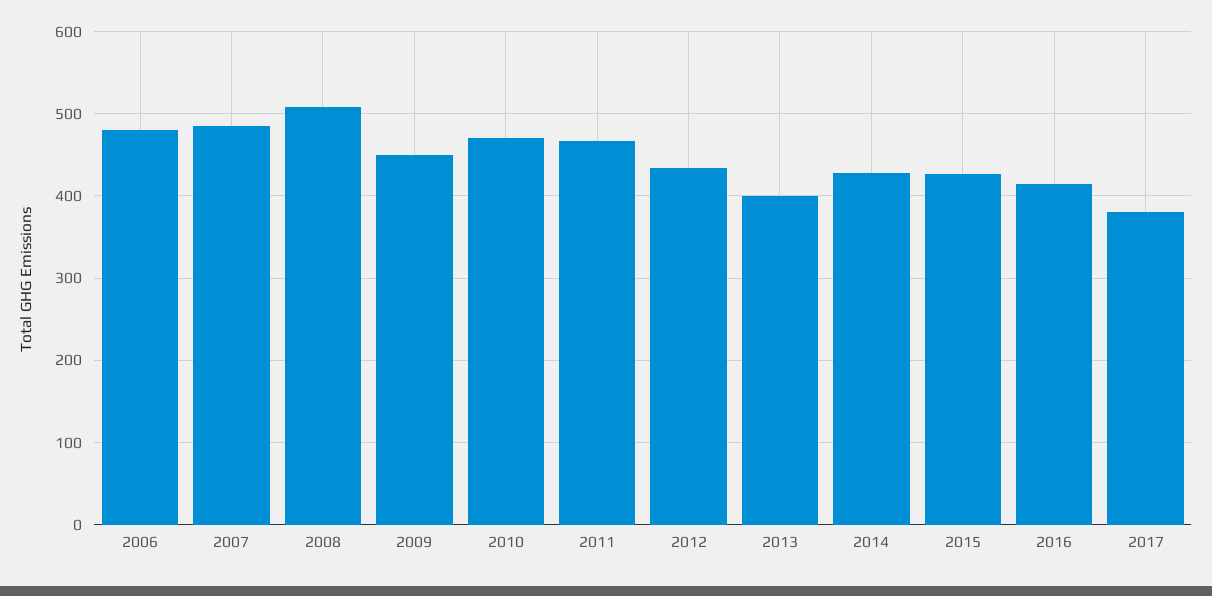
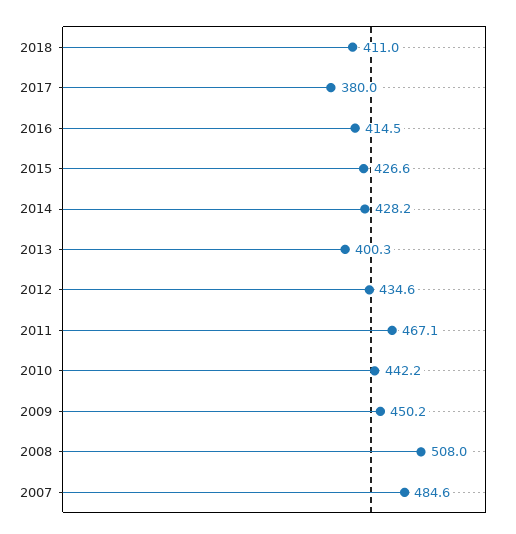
2006: 480 -> none
2010: 470 -> 442.2
2018: none -> 411

